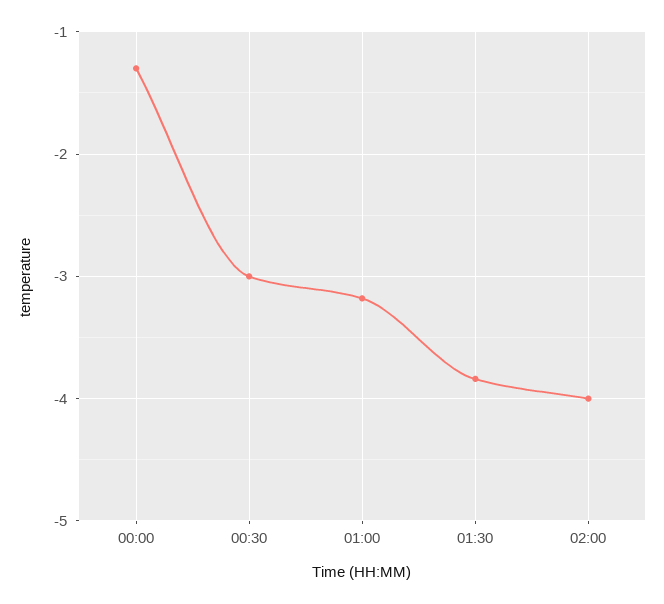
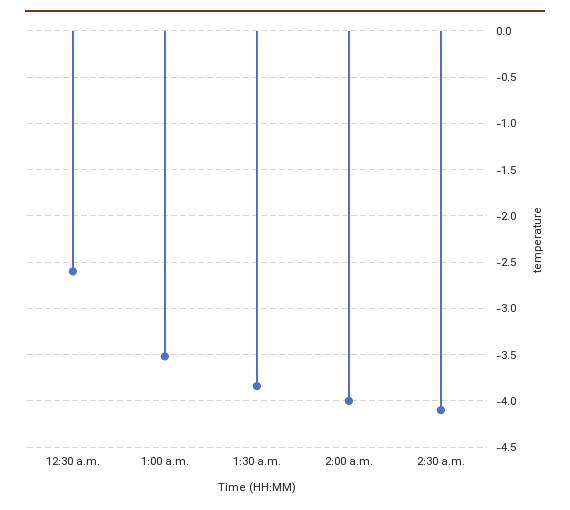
00:00: -1.3 -> none
00:30: -3 -> -2.6
01:00: -3.2 -> -3.5
2:30 a.m.: none -> -4.1

